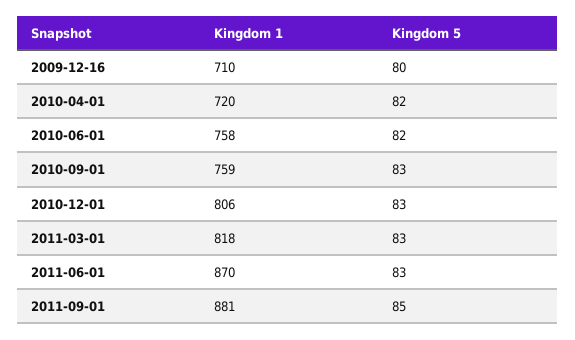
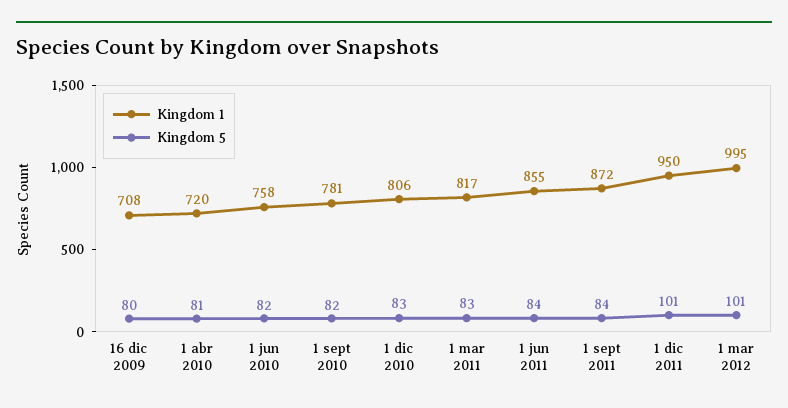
Kingdom 1, 2009-12-16: 710 -> 708
Kingdom 5, 2010-04-01: 82 -> 81
Kingdom 1, 2010-09-01: 759 -> 781
Kingdom 5, 2010-09-01: 83 -> 82
Kingdom 1, 2011-03-01: 818 -> 817
Kingdom 1, 2011-06-01: 870 -> 855
Kingdom 5, 2011-06-01: 83 -> 84
Kingdom 1, 2011-09-01: 881 -> 872
Kingdom 5, 2011-09-01: 85 -> 84
Kingdom 1, 1 dic 2011: none -> 950
Kingdom 5, 1 dic 2011: none -> 101
Kingdom 1, 1 mar 2012: none -> 995
Kingdom 5, 1 mar 2012: none -> 101

